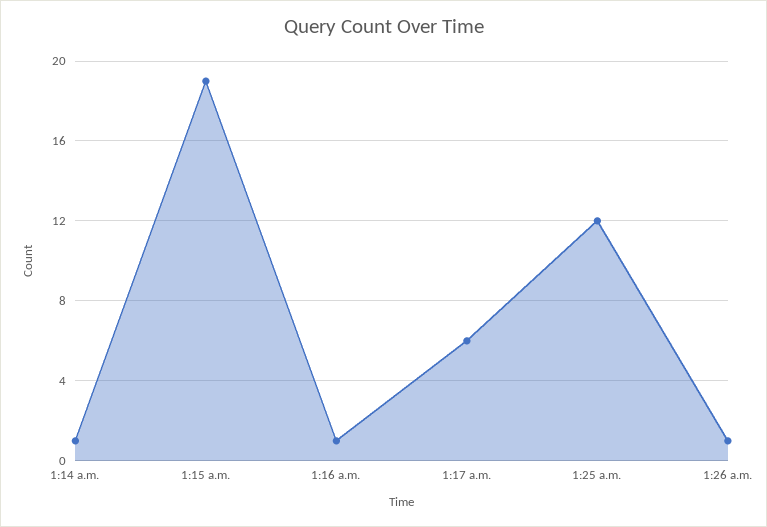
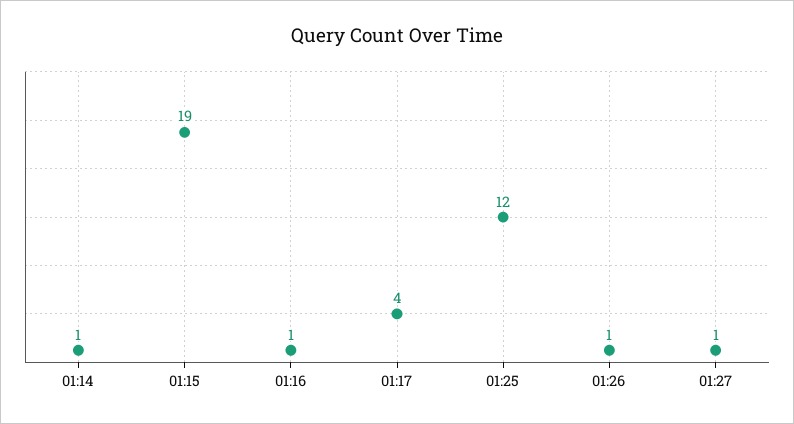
1:17 a.m.: 6 -> 4
01:27: none -> 1

